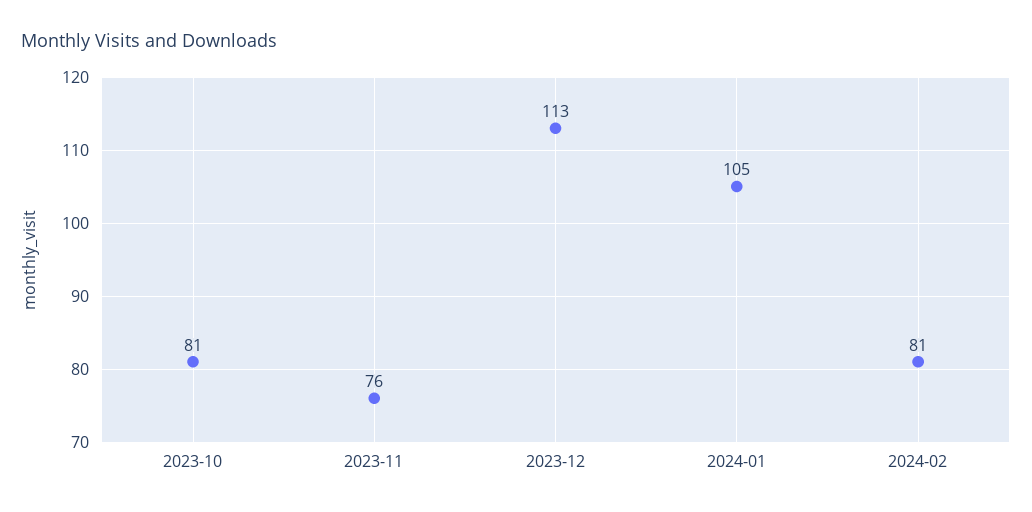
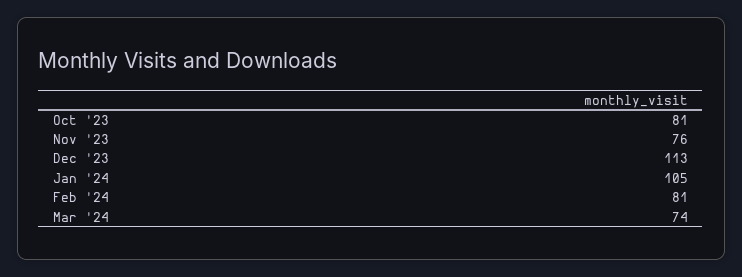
Mar '24: none -> 74

